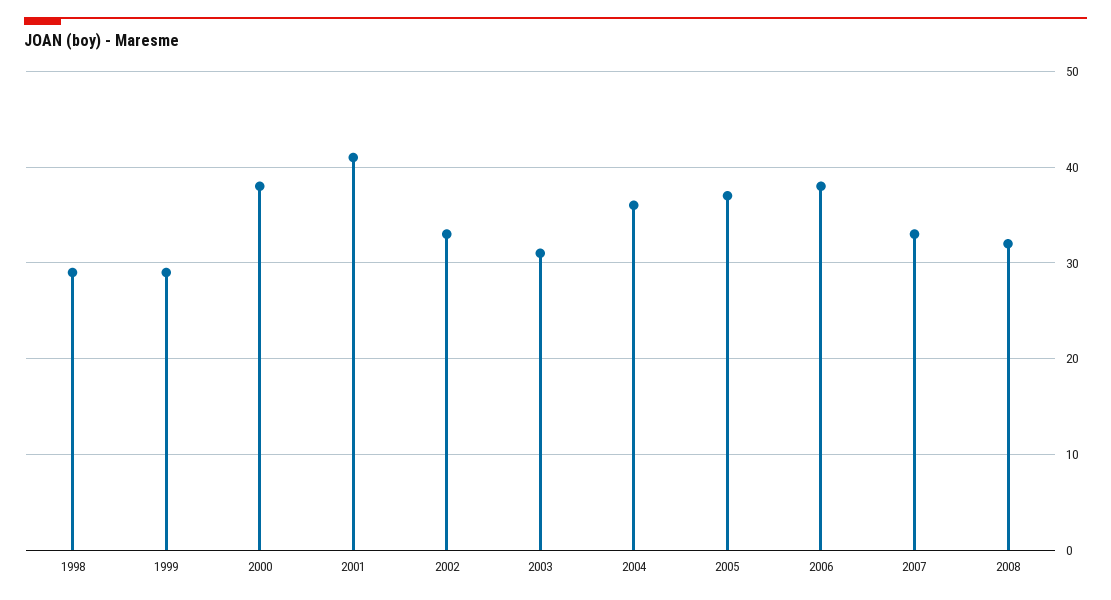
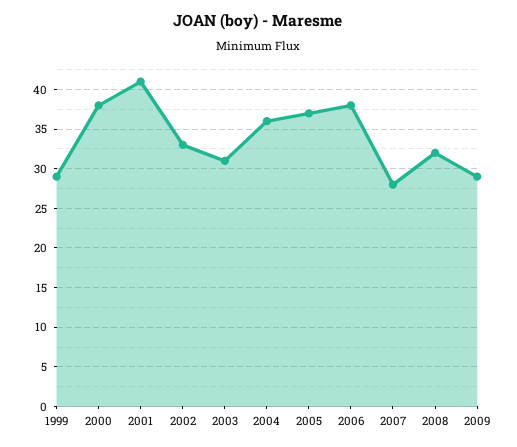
1998: 29 -> none
2007: 33 -> 28
2009: none -> 29

